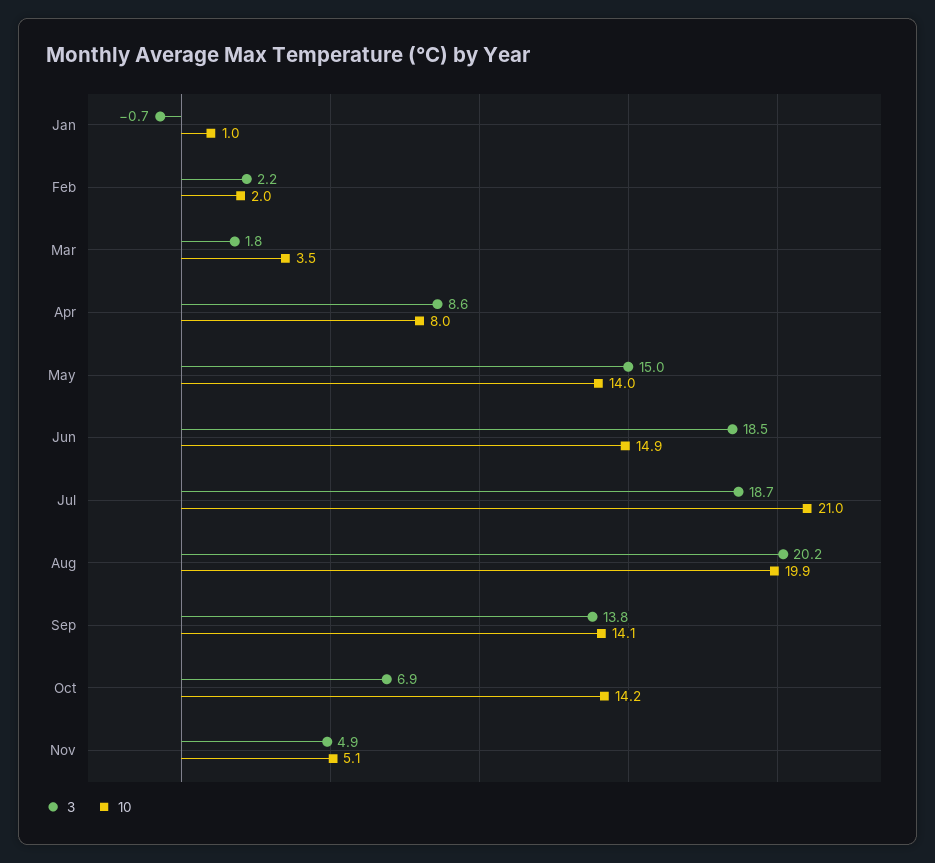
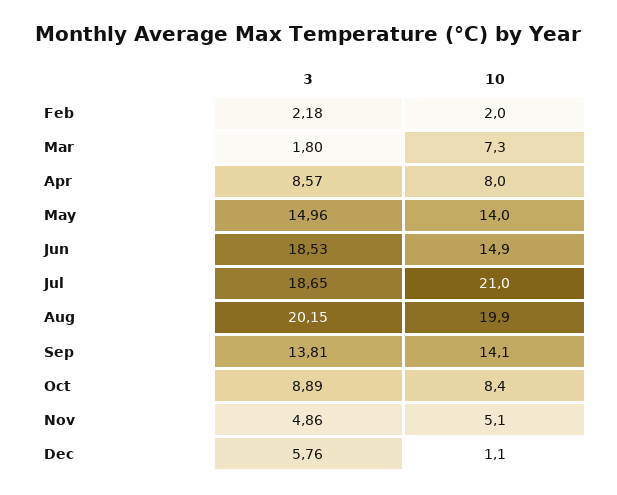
3, Jan: -0.7 -> none
10, Jan: 1 -> none
10, Mar: 3.5 -> 7.3
3, Oct: 6.9 -> 8.89
10, Oct: 14.2 -> 8.4
3, Dec: none -> 5.76
10, Dec: none -> 1.1

